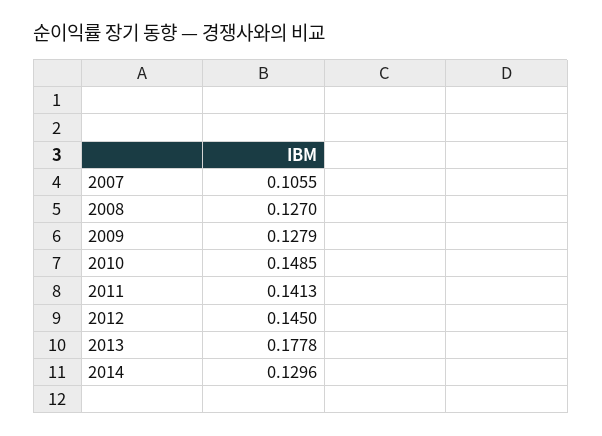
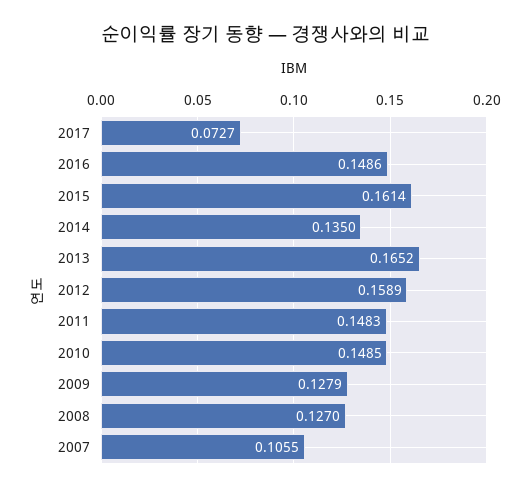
2011: 0.1413 -> 0.1483
2012: 0.145 -> 0.1589
2013: 0.1778 -> 0.1652
2014: 0.1296 -> 0.135
2017: none -> 0.0727
2016: none -> 0.1486
2015: none -> 0.1614

